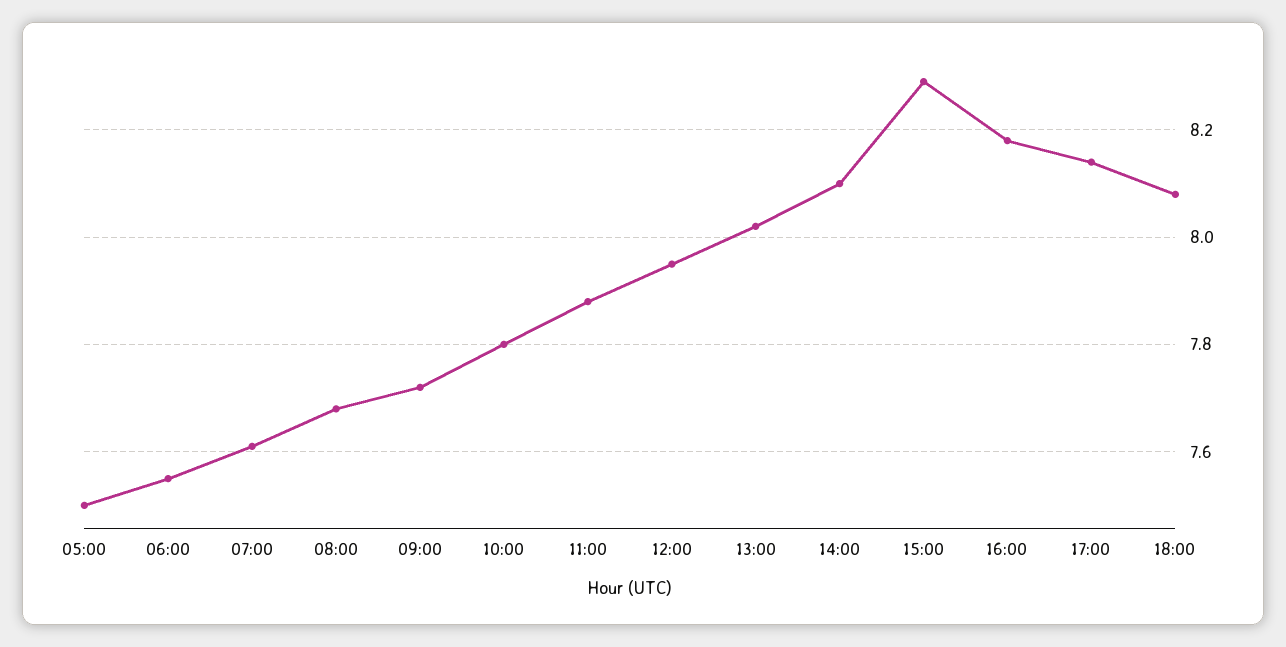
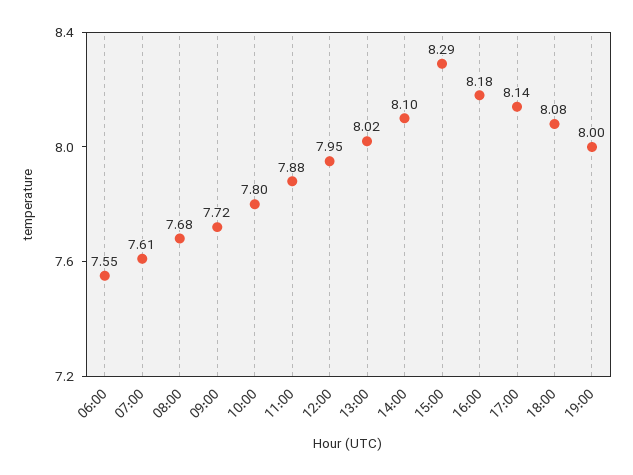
05:00: 7.5 -> none
19:00: none -> 8

